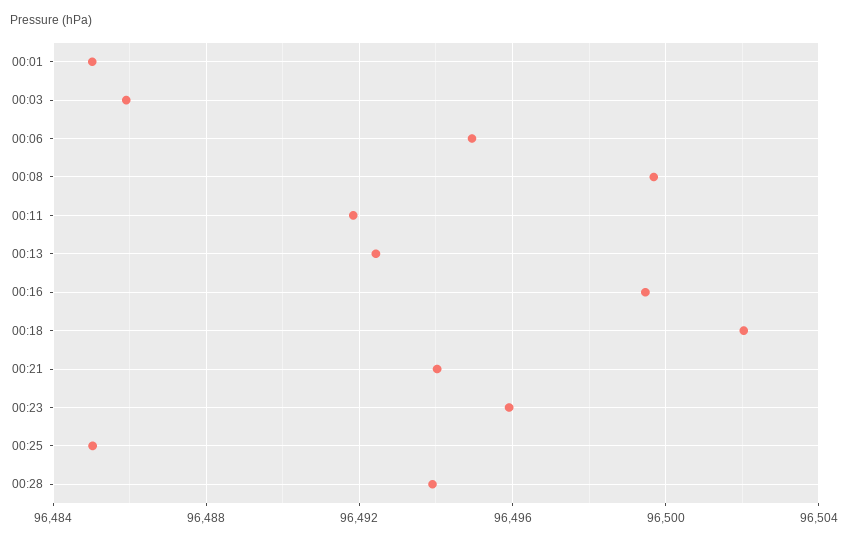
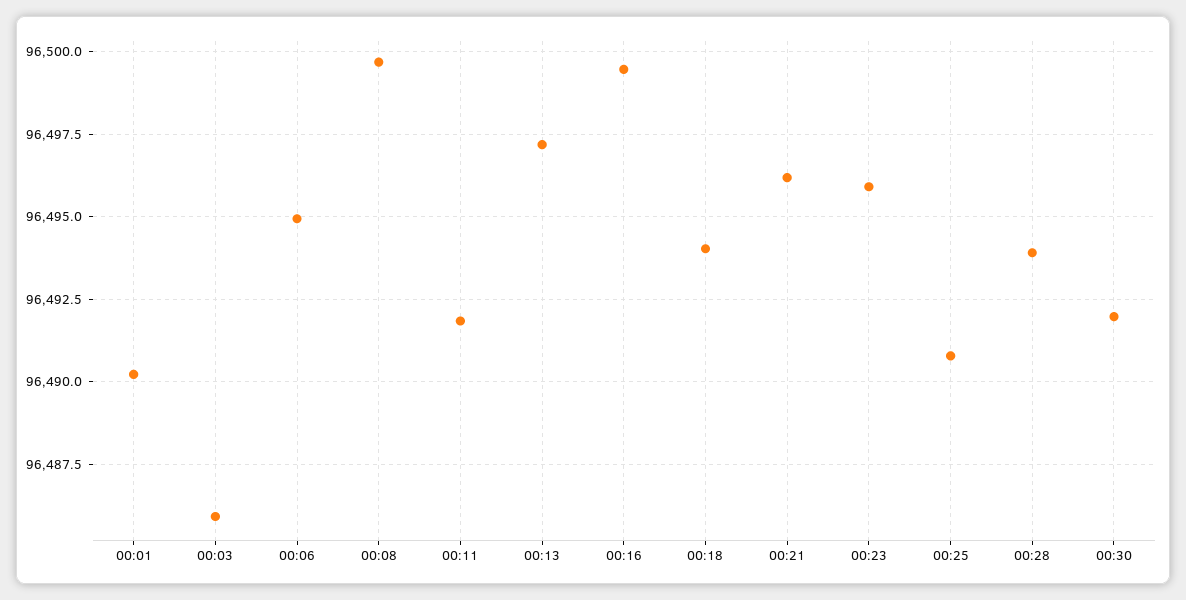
00:01: 96485 -> 96490.25
00:13: 96492.5 -> 96497.25
00:18: 96502 -> 96494
00:21: 96494 -> 96496.25
00:25: 96485 -> 96490.75
00:30: none -> 96492

